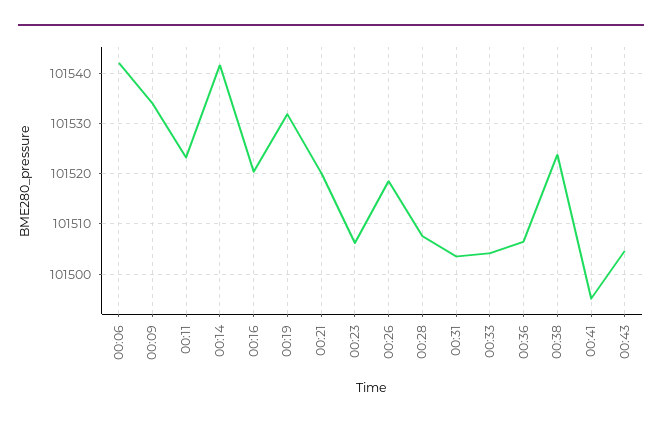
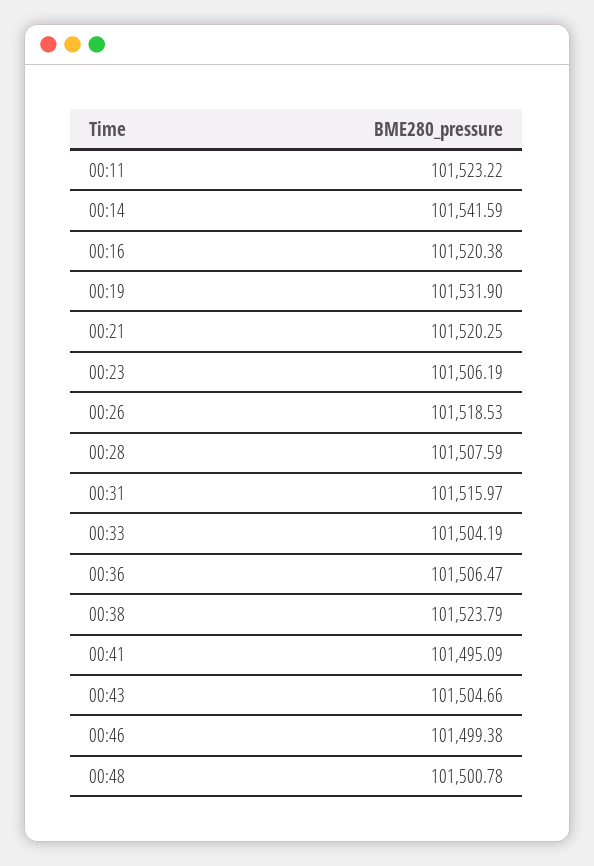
00:06: 101542 -> none
00:09: 101534 -> none
00:31: 101504 -> 101515.97
00:46: none -> 101499.38
00:48: none -> 101500.78

